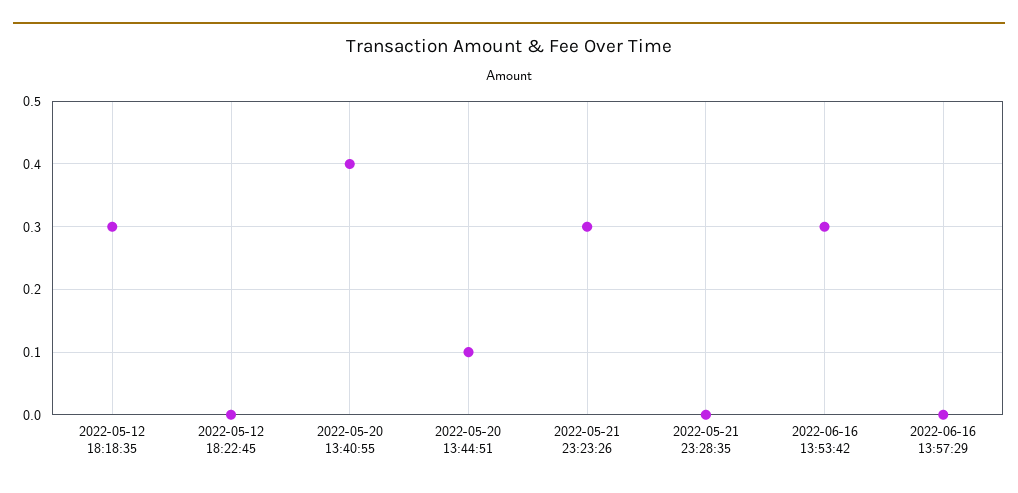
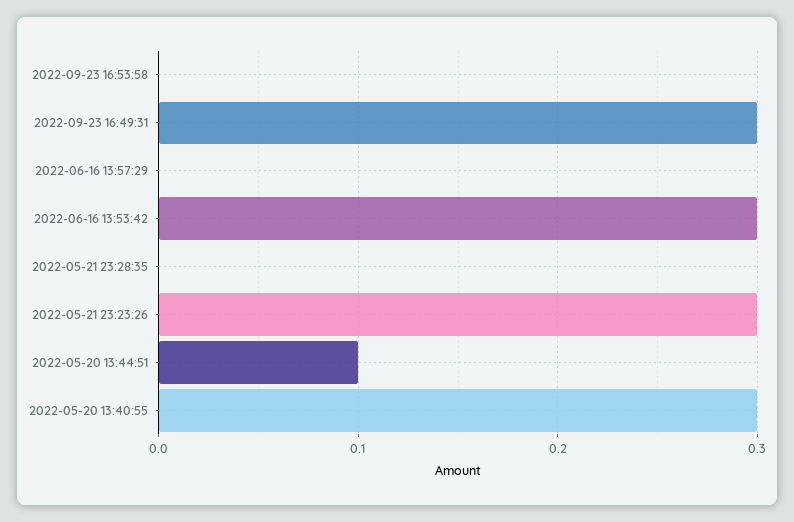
2022-05-12 18:18:35: 0.3 -> none
2022-05-12 18:22:45: 0 -> none
2022-05-20 13:40:55: 0.4 -> 0.3
2022-09-23 16:53:58: none -> 0
2022-09-23 16:49:31: none -> 0.3

